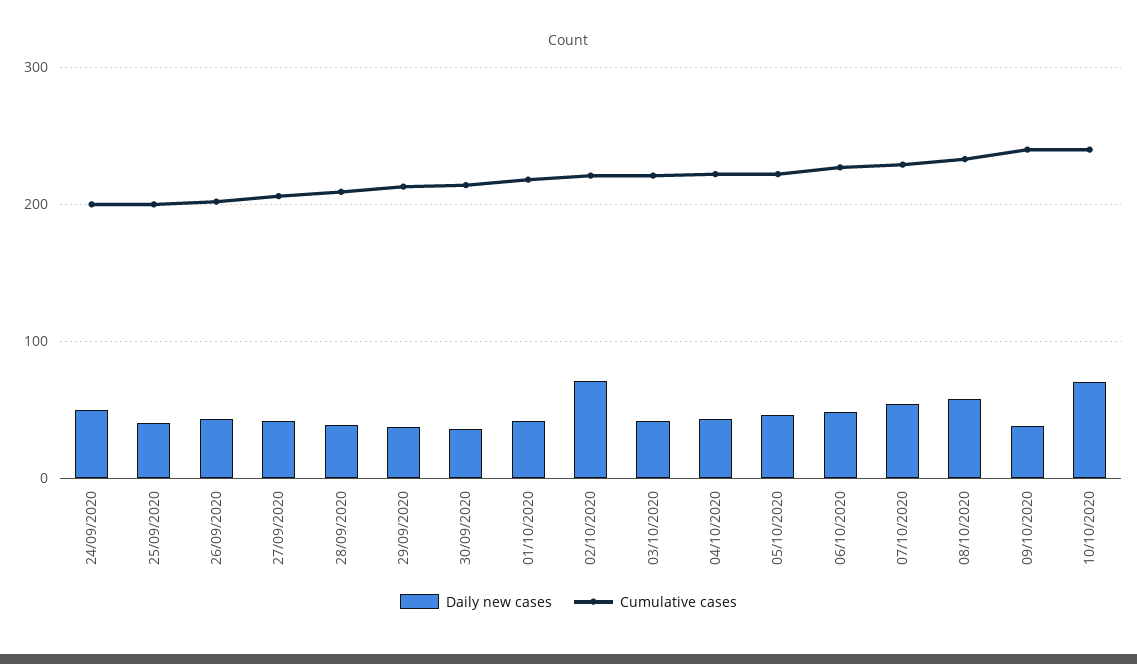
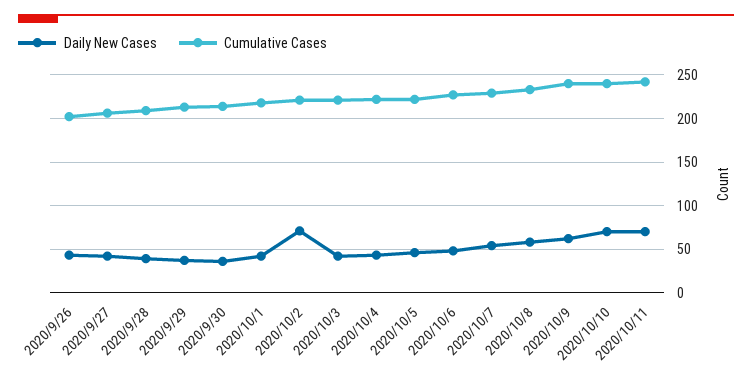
Daily new cases, 24/09/2020: 50 -> none
Cumulative cases, 24/09/2020: 200 -> none
Daily new cases, 25/09/2020: 40 -> none
Cumulative cases, 25/09/2020: 200 -> none
Daily new cases, 09/10/2020: 40 -> 60
Daily new cases, 2020/10/11: none -> 70
Cumulative cases, 2020/10/11: none -> 240

